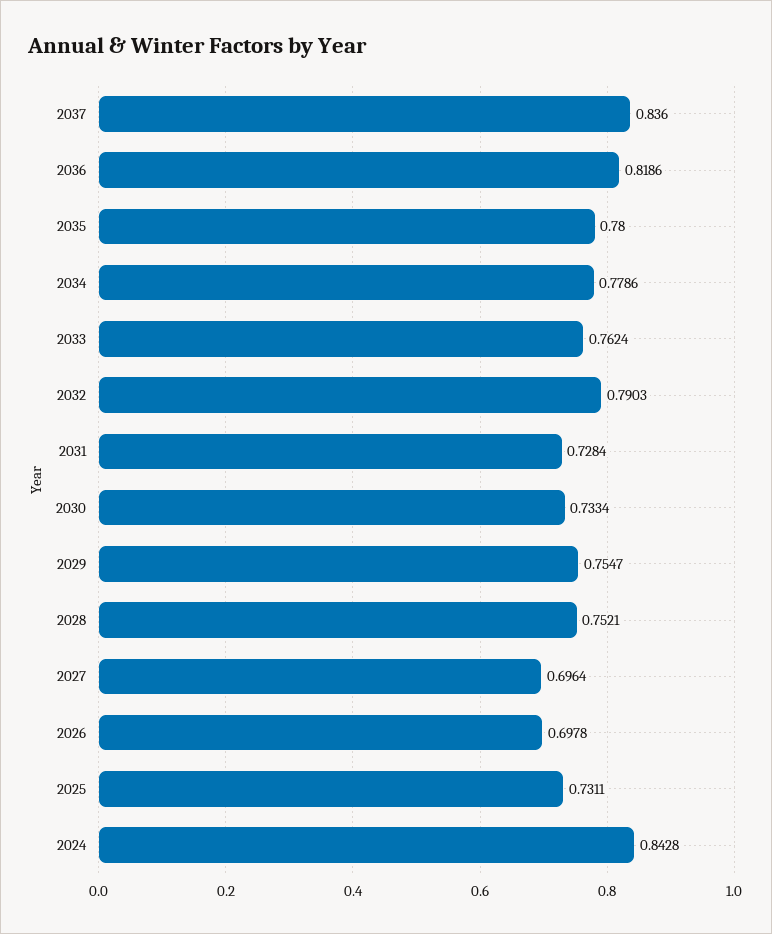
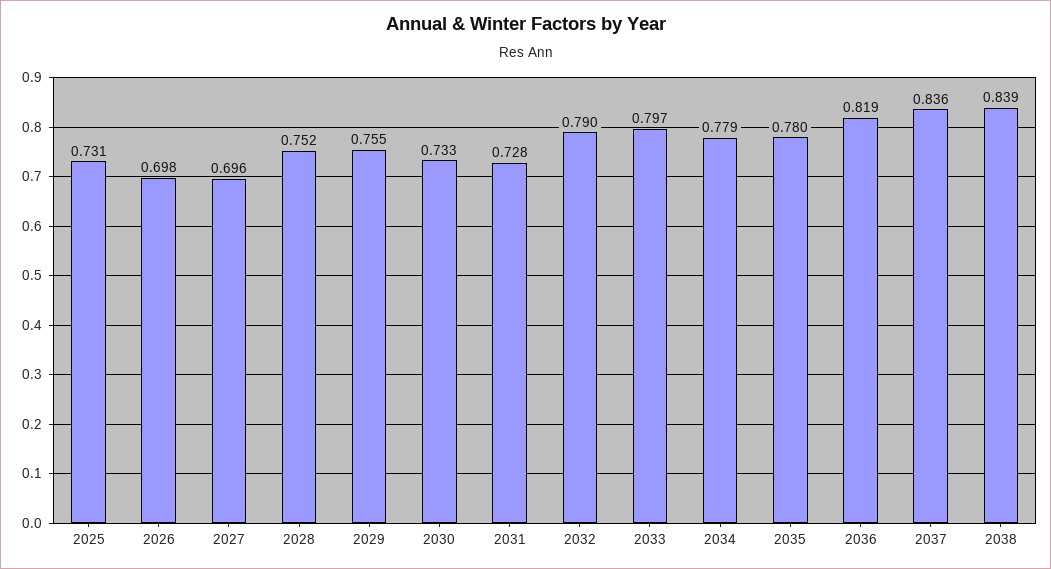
2033: 0.7624 -> 0.797
2024: 0.8428 -> none
2038: none -> 0.839

